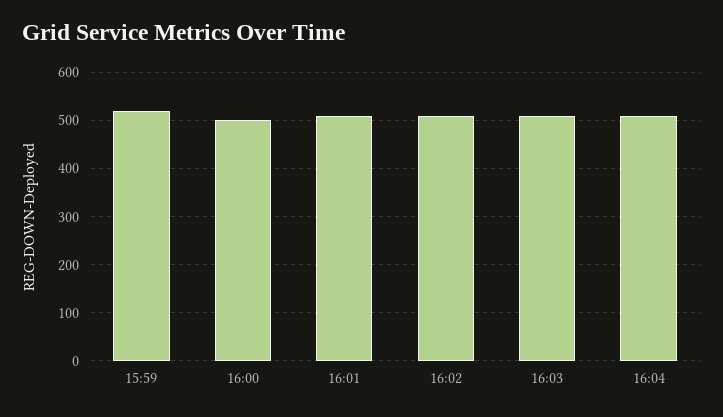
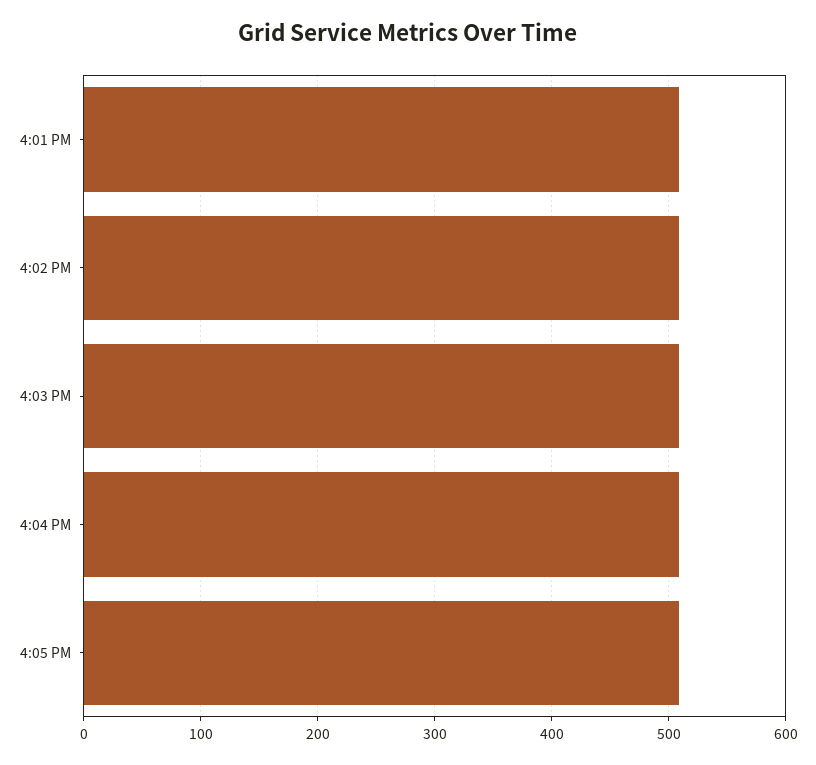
15:59: 520 -> none
16:00: 500 -> none
4:05 PM: none -> 510

